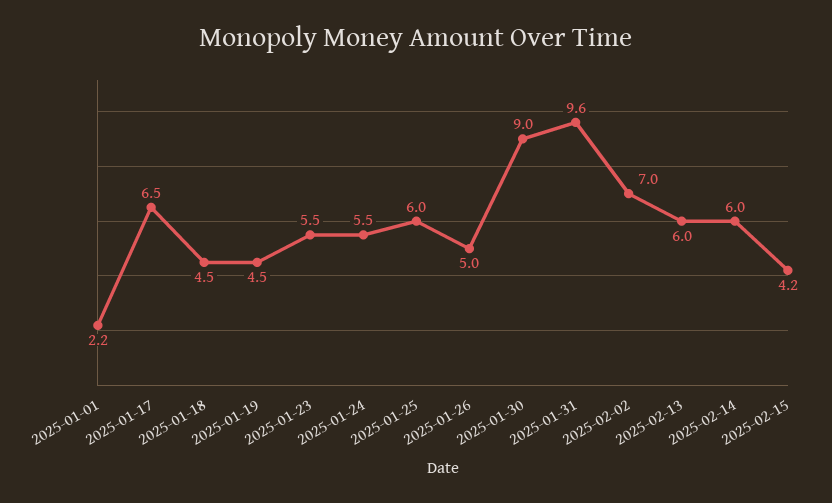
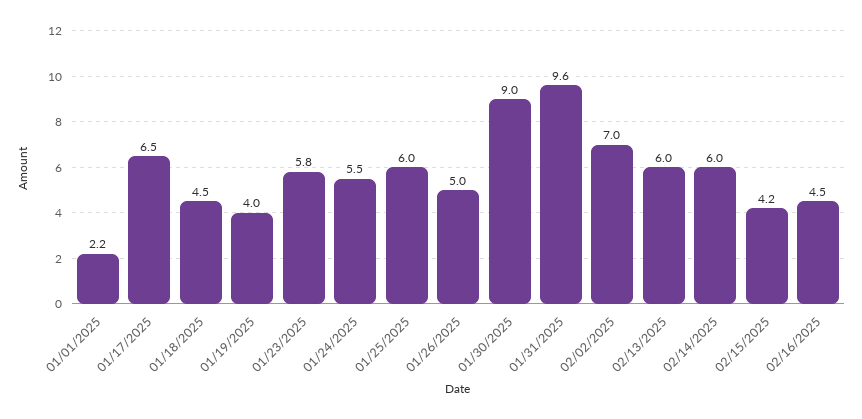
2025-01-19: 4.5 -> 4
2025-01-23: 5.5 -> 5.8
02/16/2025: none -> 4.5

